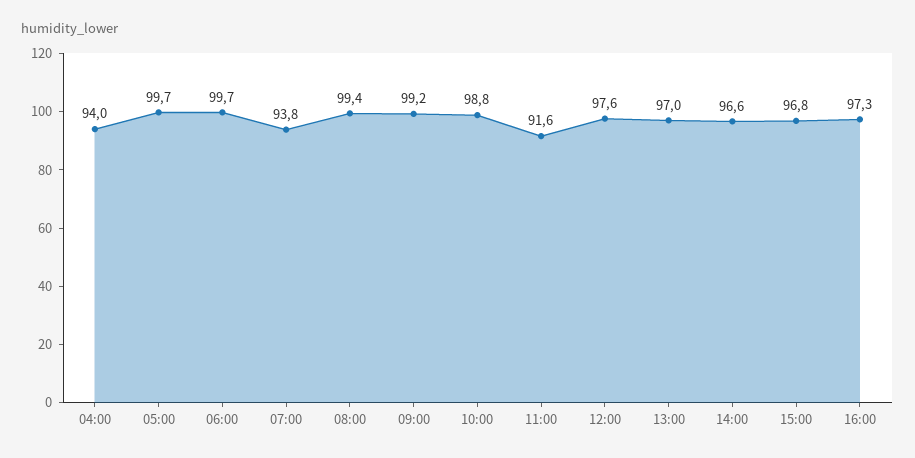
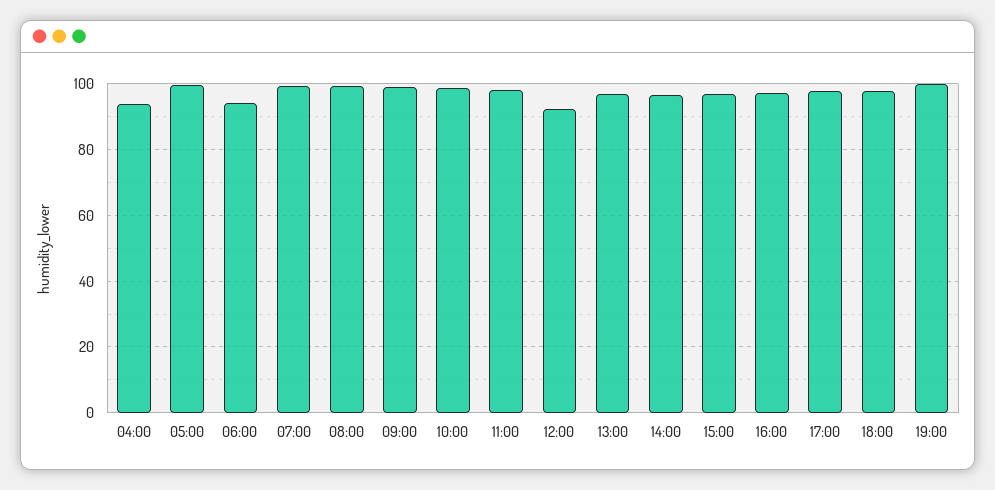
06:00: 99.7 -> 94
07:00: 93.8 -> 100
11:00: 91.6 -> 98
12:00: 97.6 -> 92
17:00: none -> 98
18:00: none -> 98
19:00: none -> 100

